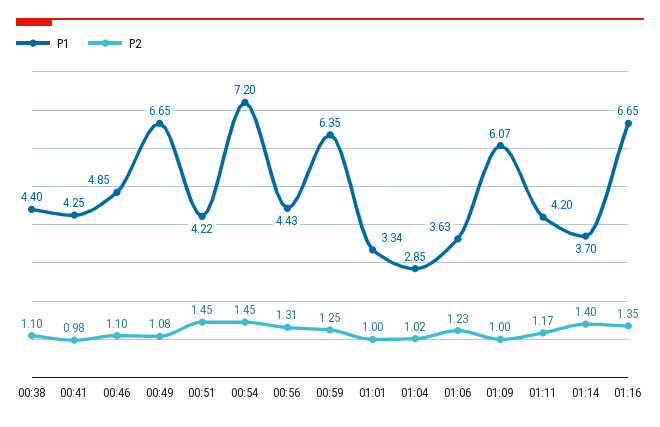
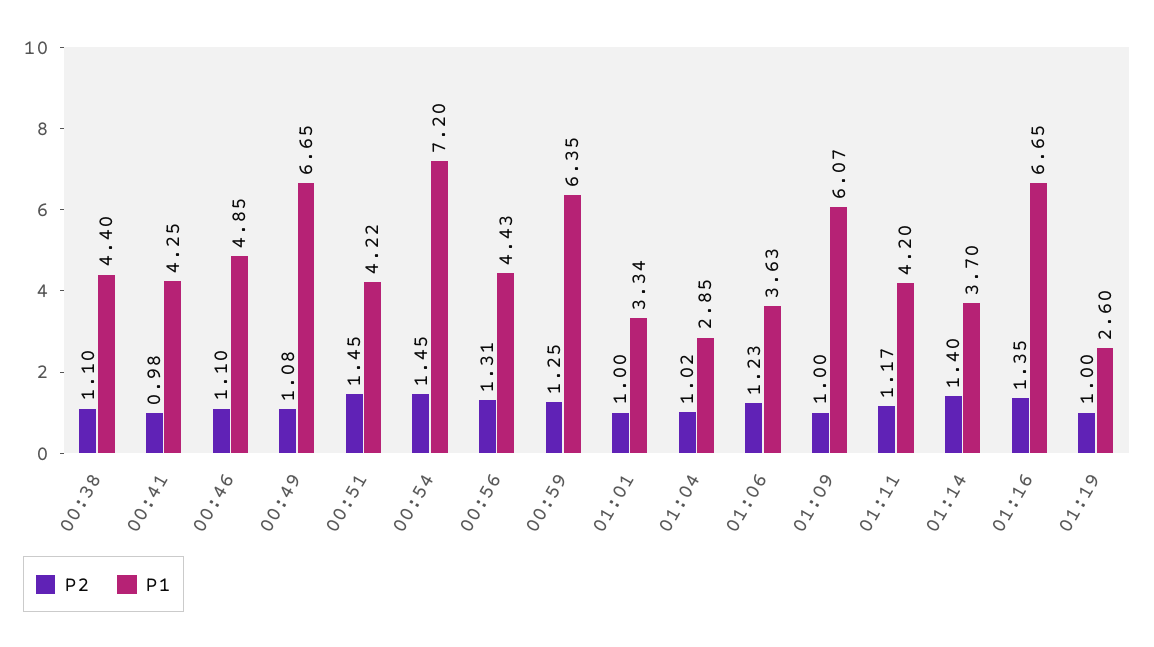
P2, 01:19: none -> 1
P1, 01:19: none -> 2.6

